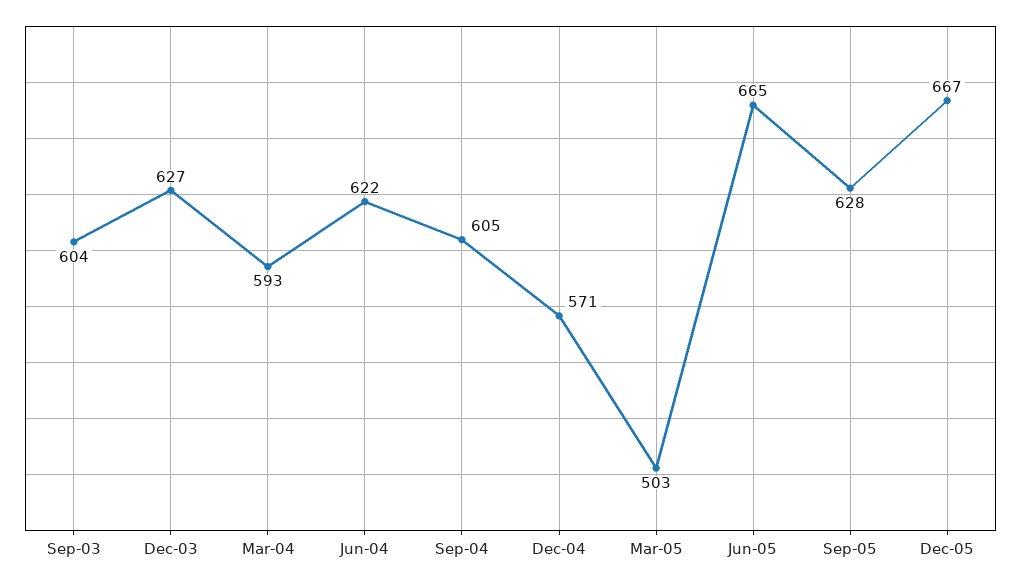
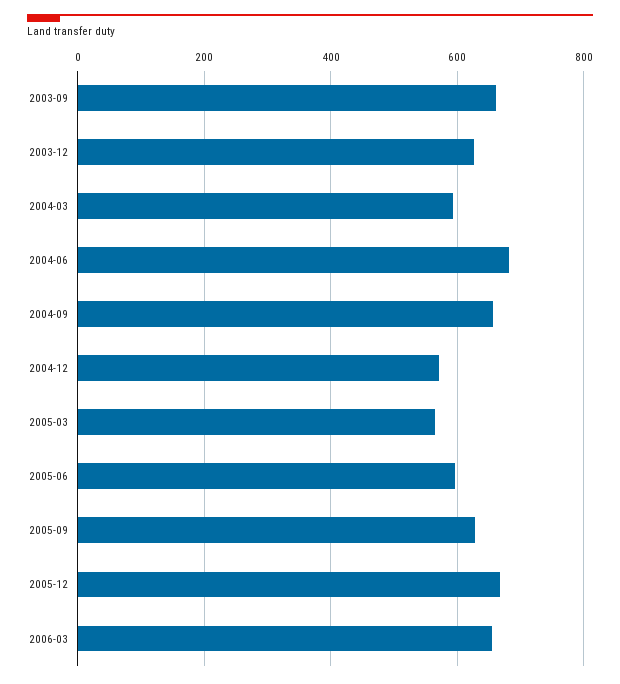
Sep-03: 604 -> 660
Jun-04: 622 -> 680
Sep-04: 605 -> 660
Mar-05: 503 -> 560
Jun-05: 665 -> 600
2006-03: none -> 660

